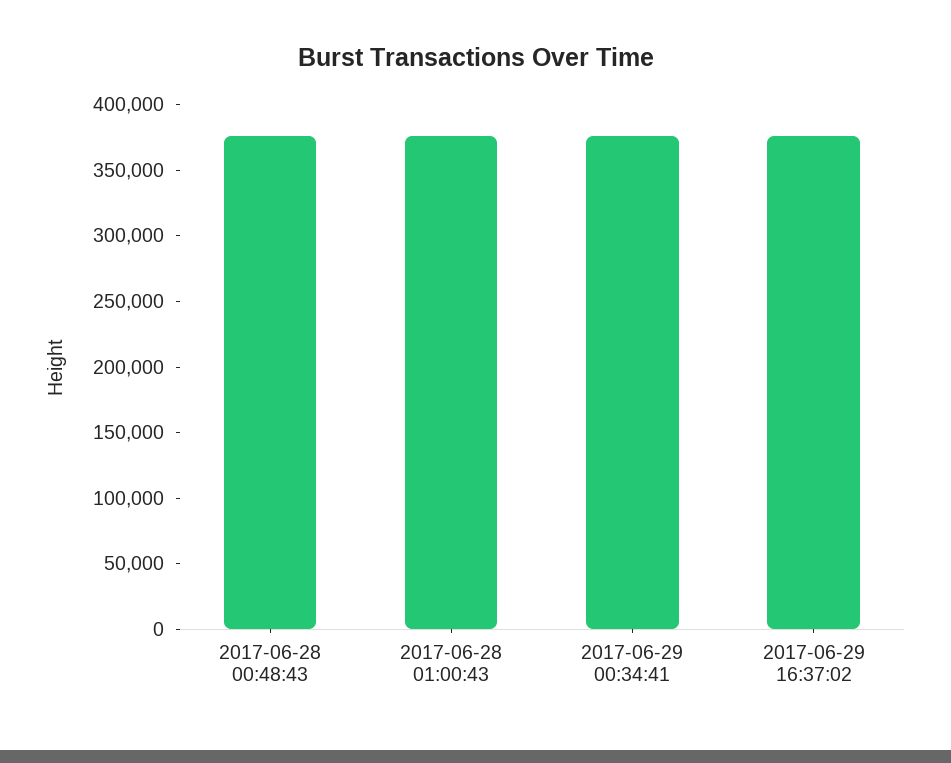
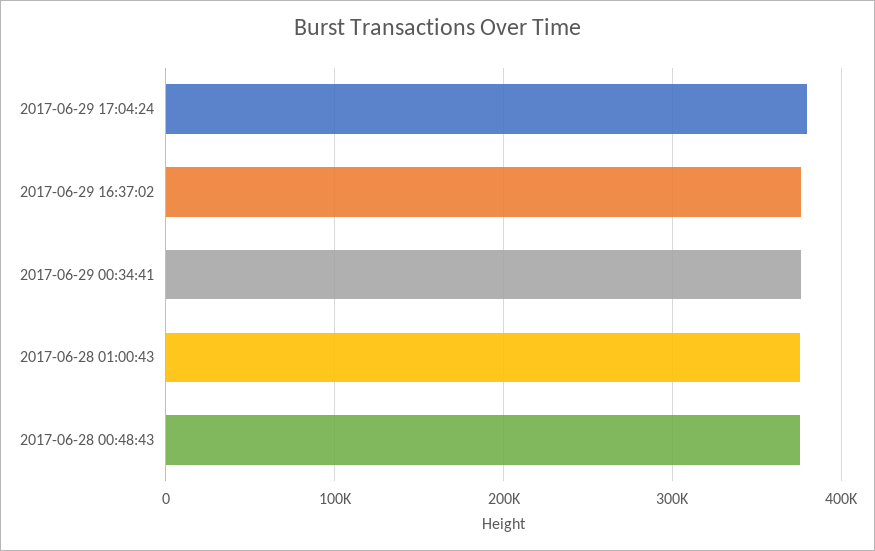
2017-06-29 17:04:24: none -> 380000

